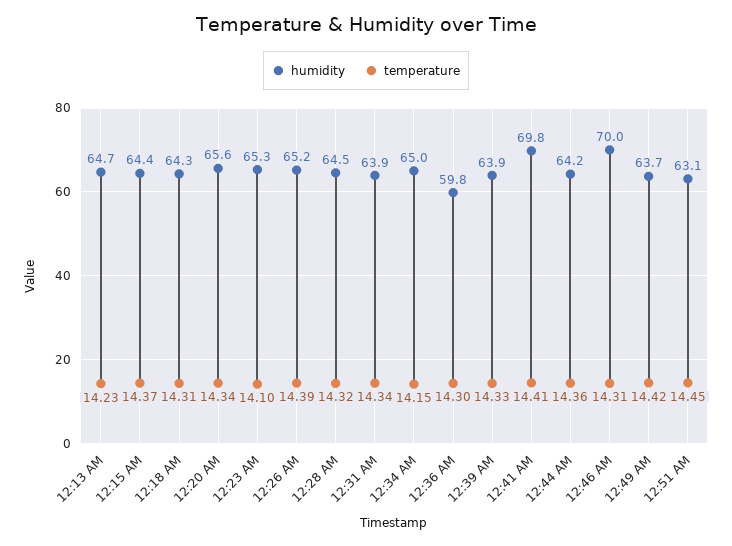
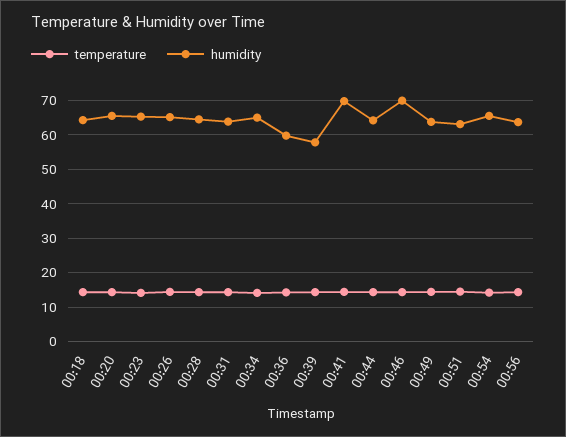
humidity, 12:13 AM: 64.7 -> none
temperature, 12:13 AM: 14.23 -> none
humidity, 12:15 AM: 64.4 -> none
temperature, 12:15 AM: 14.37 -> none
humidity, 12:39 AM: 63.9 -> 58
temperature, 00:54: none -> 14
humidity, 00:54: none -> 66
temperature, 00:56: none -> 14
humidity, 00:56: none -> 64

